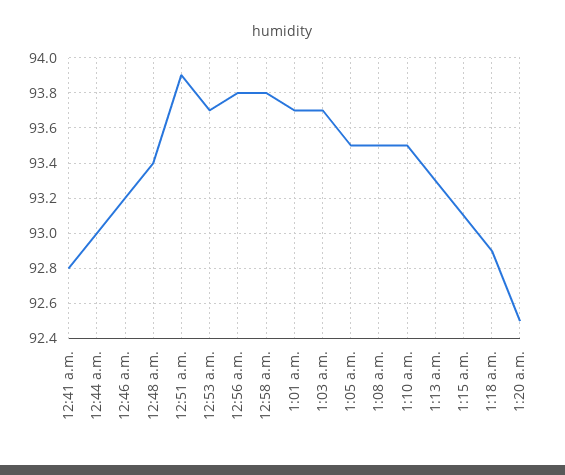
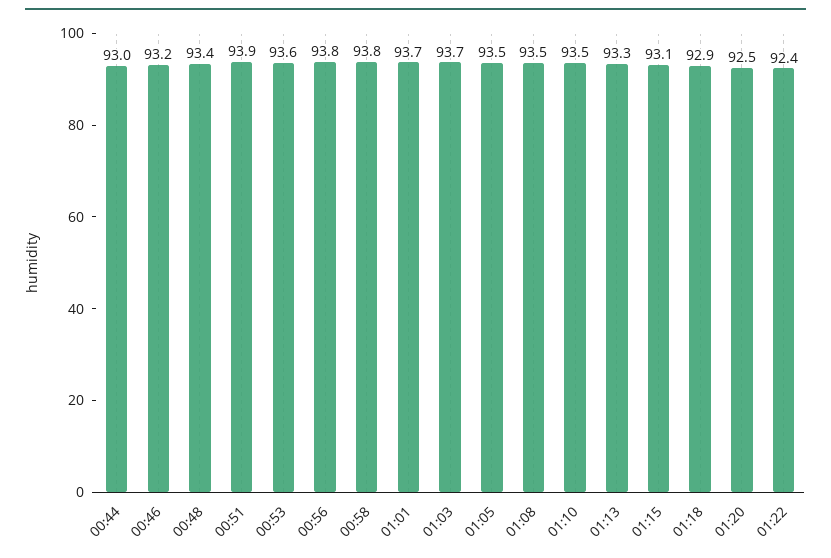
12:41 a.m.: 92.8 -> none
12:53 a.m.: 93.7 -> 93.6
01:22: none -> 92.4

